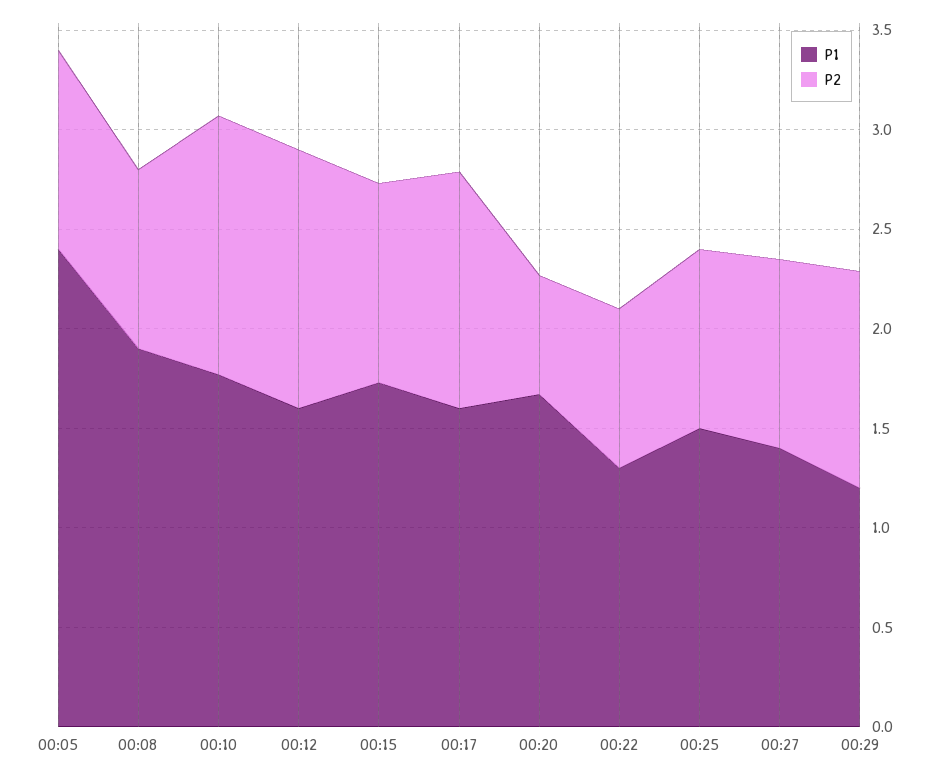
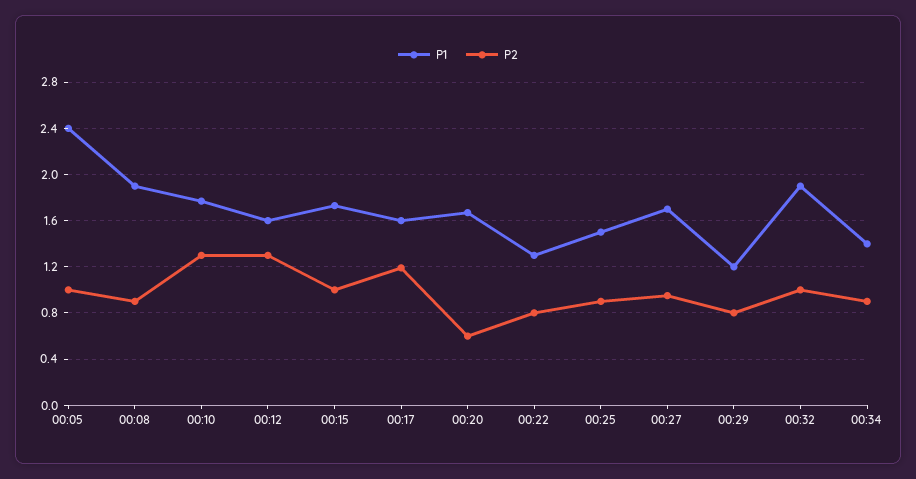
P1, 00:27: 1.4 -> 1.7
P2, 00:29: 1.1 -> 0.8
P1, 00:32: none -> 1.9
P2, 00:32: none -> 1
P1, 00:34: none -> 1.4
P2, 00:34: none -> 0.9

